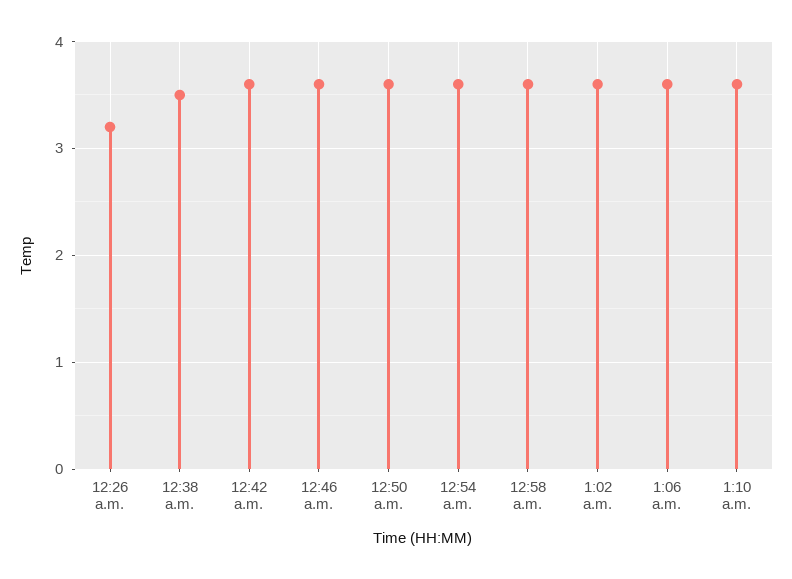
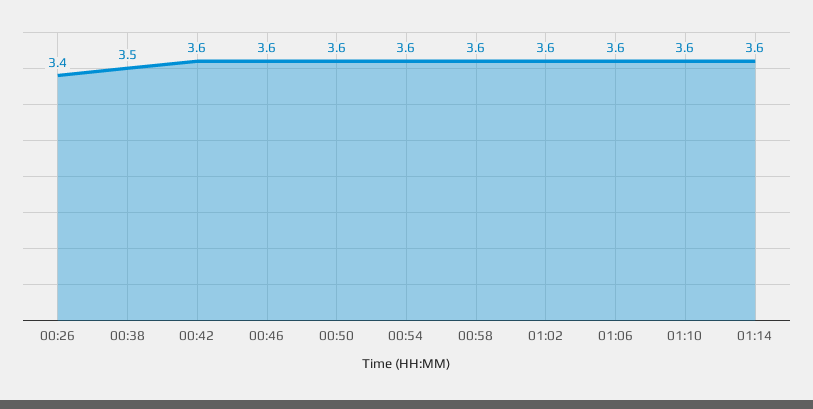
12:26 a.m.: 3.2 -> 3.4
01:14: none -> 3.6

